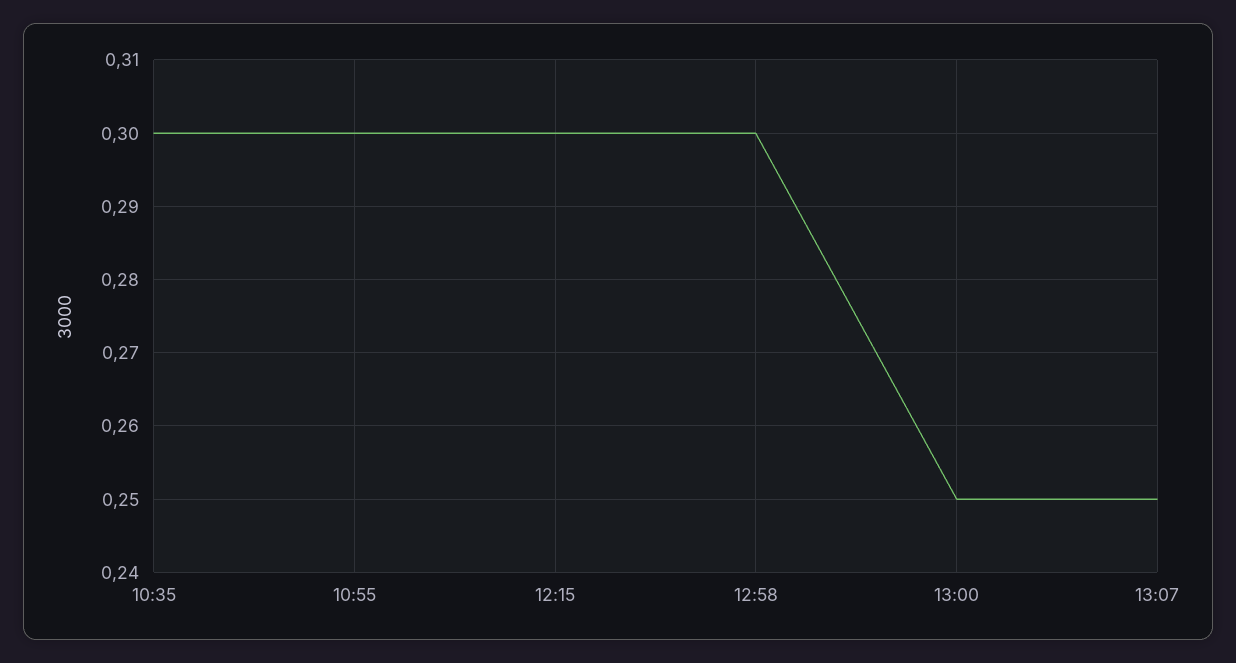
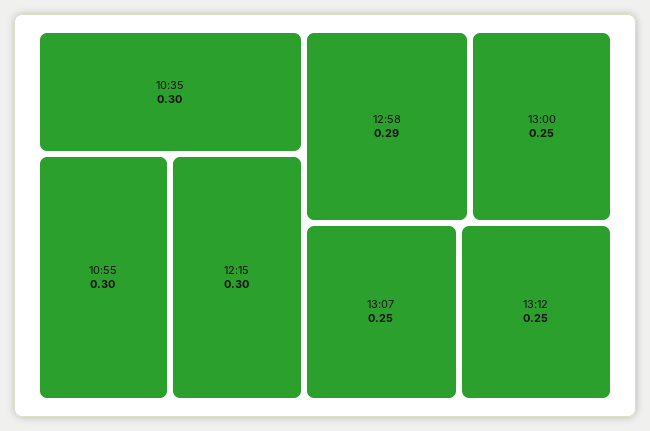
12:58: 0.3 -> 0.29
13:12: none -> 0.25

